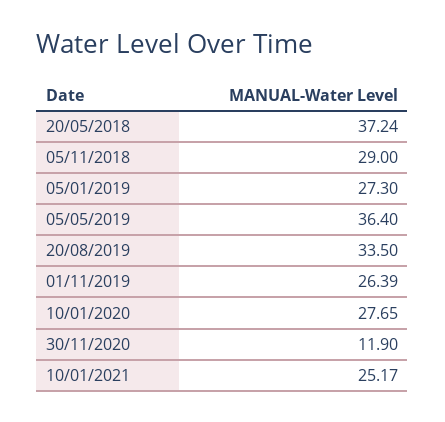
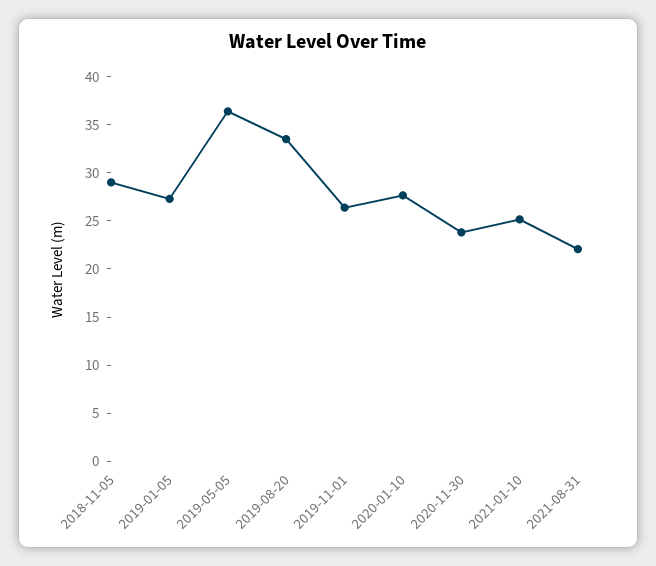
20/05/2018: 37.24 -> none
30/11/2020: 11.9 -> 24
2021-08-31: none -> 22

